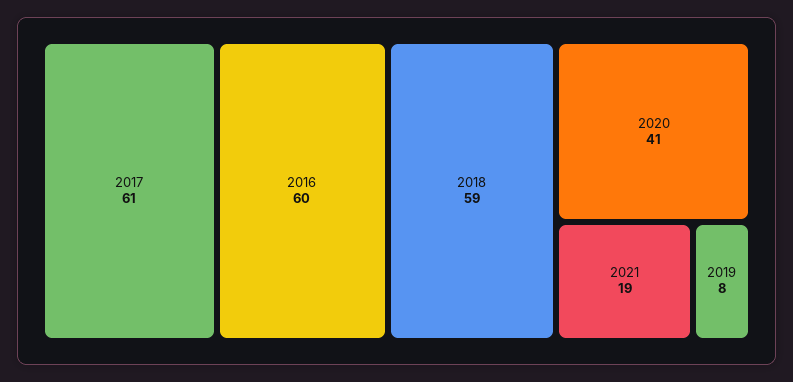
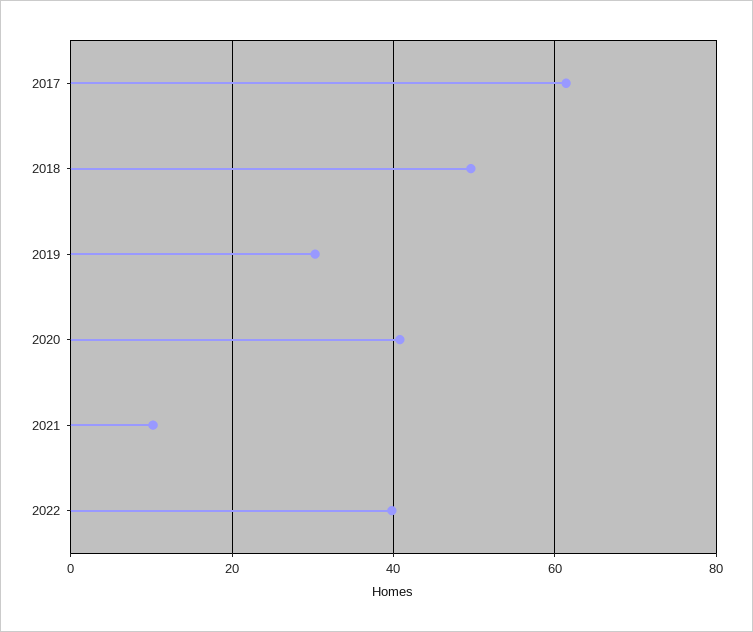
2016: 60 -> none
2018: 59 -> 50
2021: 19 -> 10
2019: 8 -> 30
2022: none -> 40

